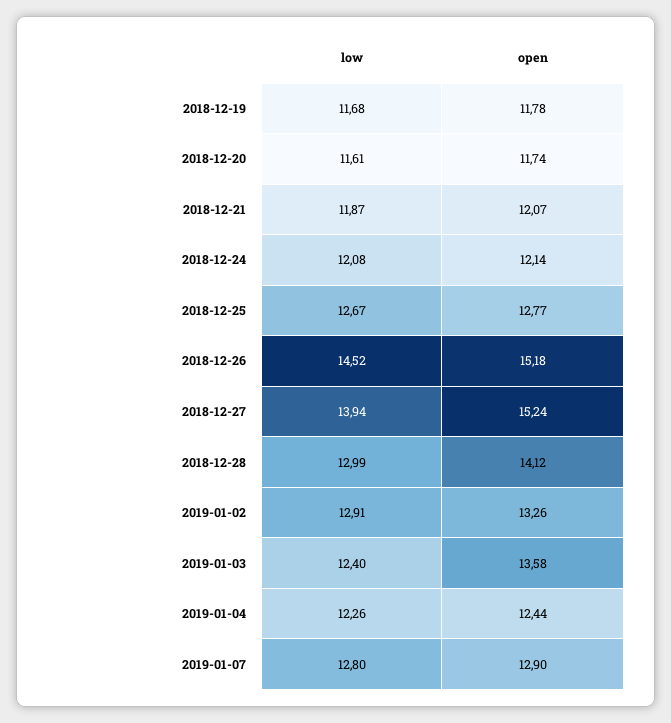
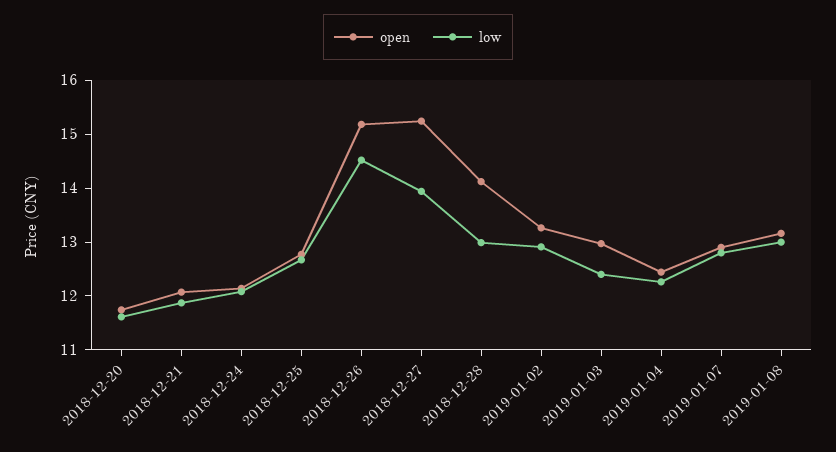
low, 2018-12-19: 11.68 -> none
open, 2018-12-19: 11.78 -> none
open, 2019-01-03: 13.58 -> 13
open, 2019-01-08: none -> 13.2
low, 2019-01-08: none -> 13

